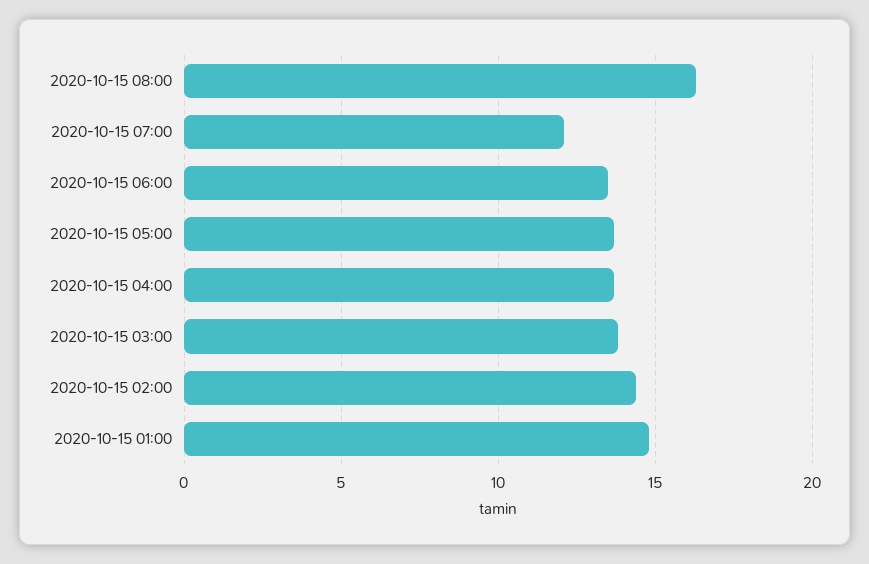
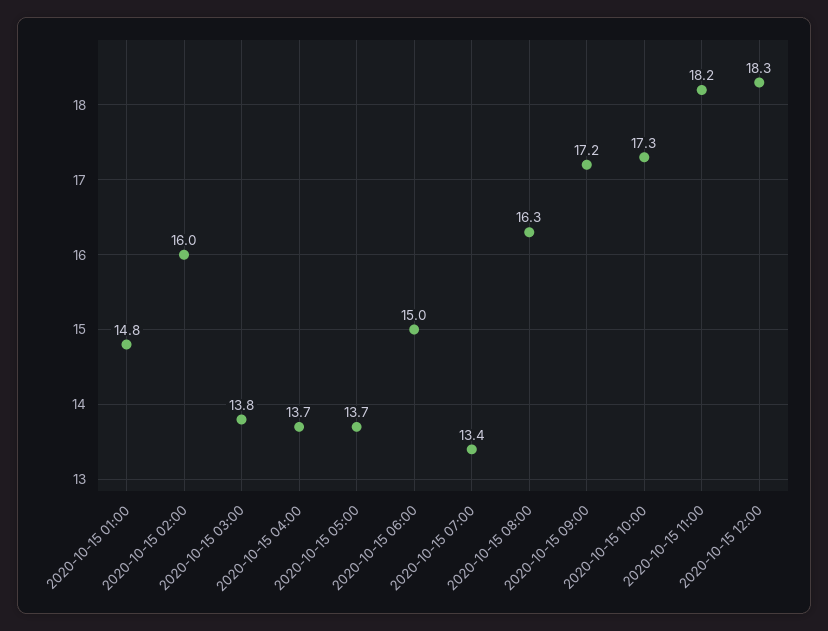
2020-10-15 07:00: 12 -> 13.4
2020-10-15 06:00: 13.5 -> 15
2020-10-15 02:00: 14.5 -> 16
2020-10-15 09:00: none -> 17.2
2020-10-15 10:00: none -> 17.3
2020-10-15 11:00: none -> 18.2
2020-10-15 12:00: none -> 18.3

